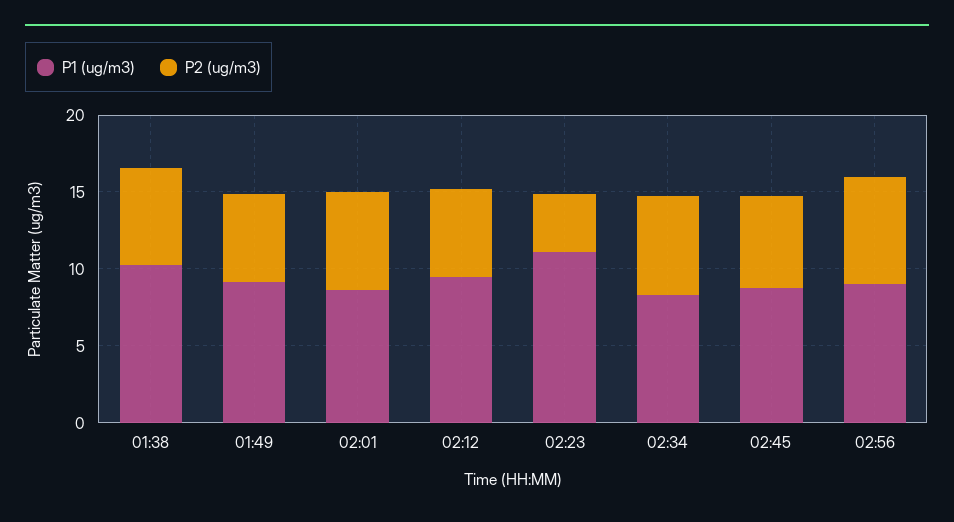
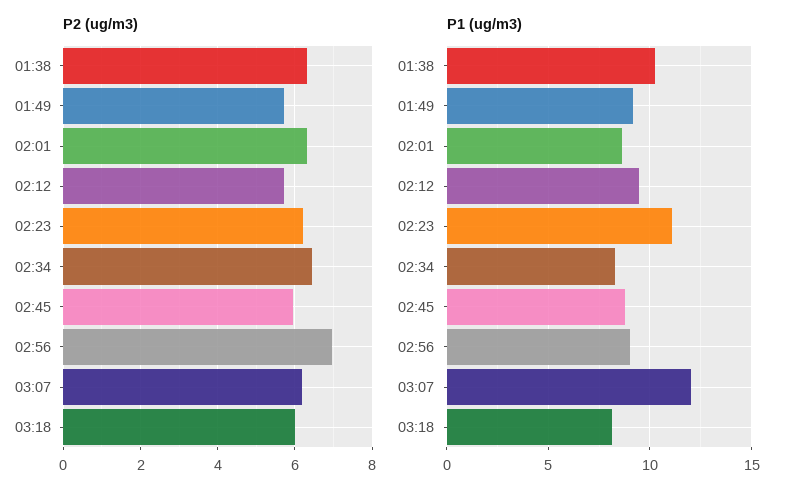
P2 (ug/m3), 02:23: 4 -> 6.2
P2 (ug/m3), 03:07: none -> 6.2
P2 (ug/m3), 03:18: none -> 6
P1 (ug/m3), 03:07: none -> 12
P1 (ug/m3), 03:18: none -> 8

